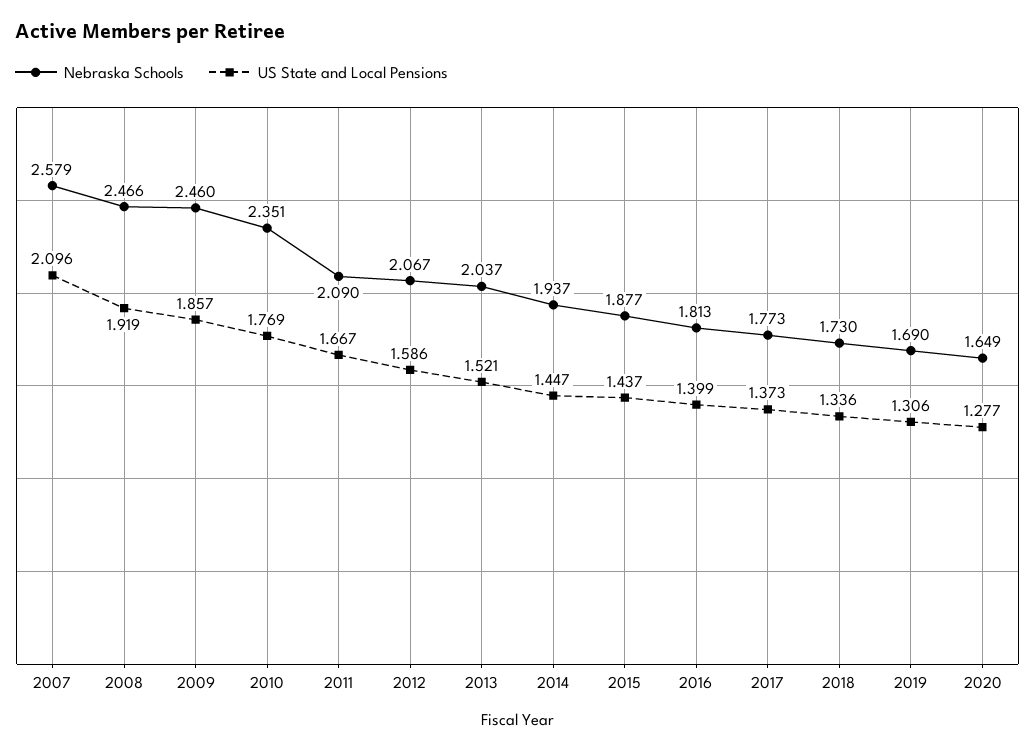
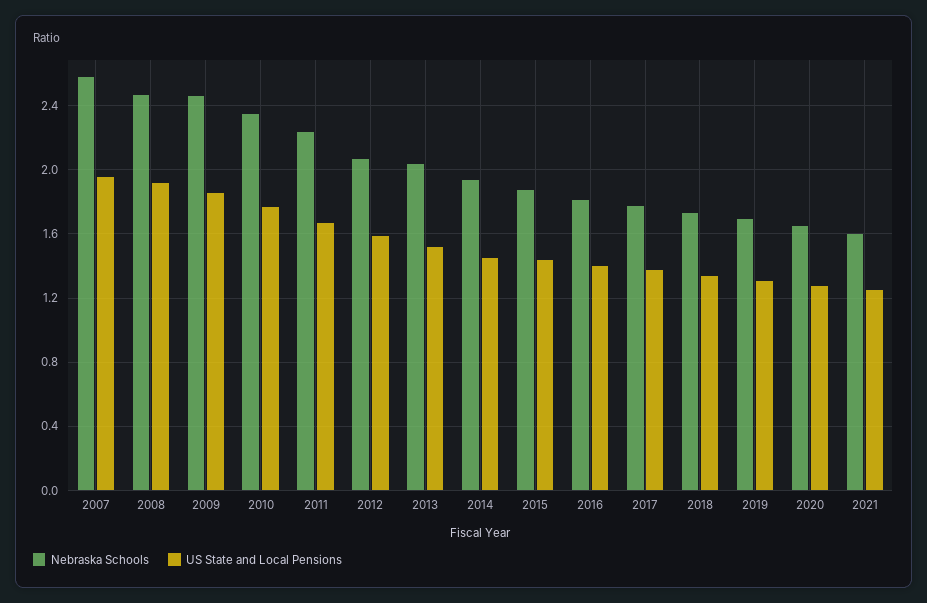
US State and Local Pensions, 2007: 2.096 -> 1.95
Nebraska Schools, 2011: 2.09 -> 2.25
Nebraska Schools, 2021: none -> 1.6
US State and Local Pensions, 2021: none -> 1.25

